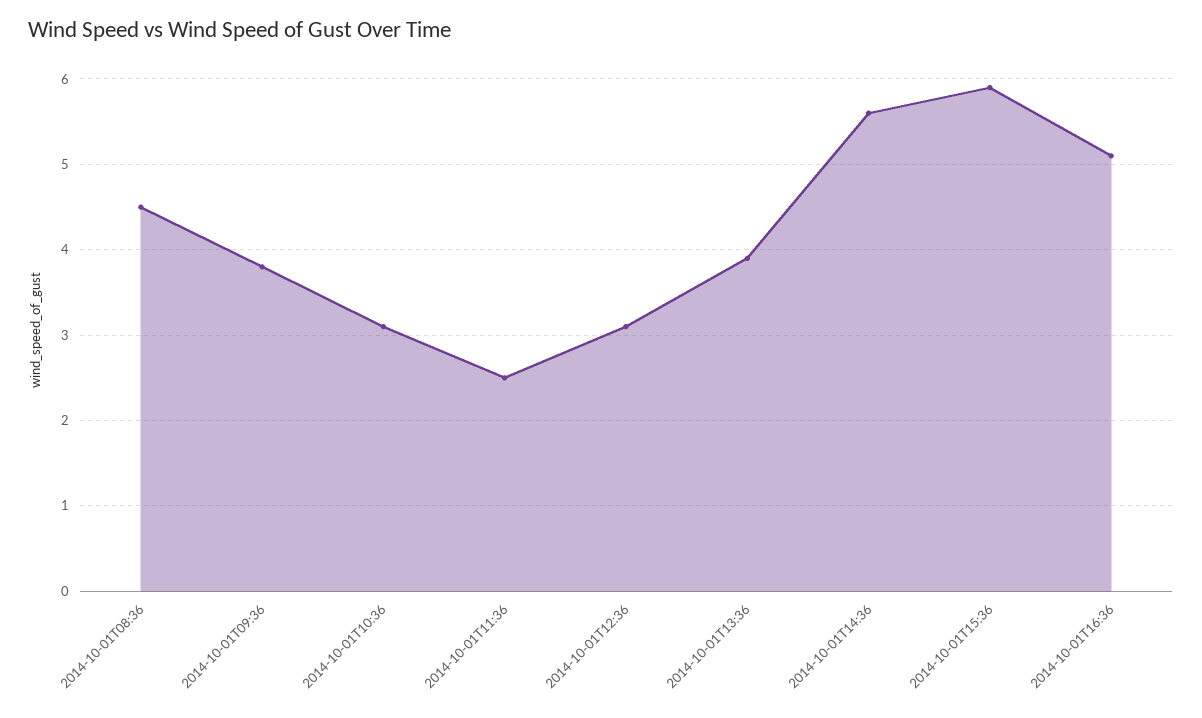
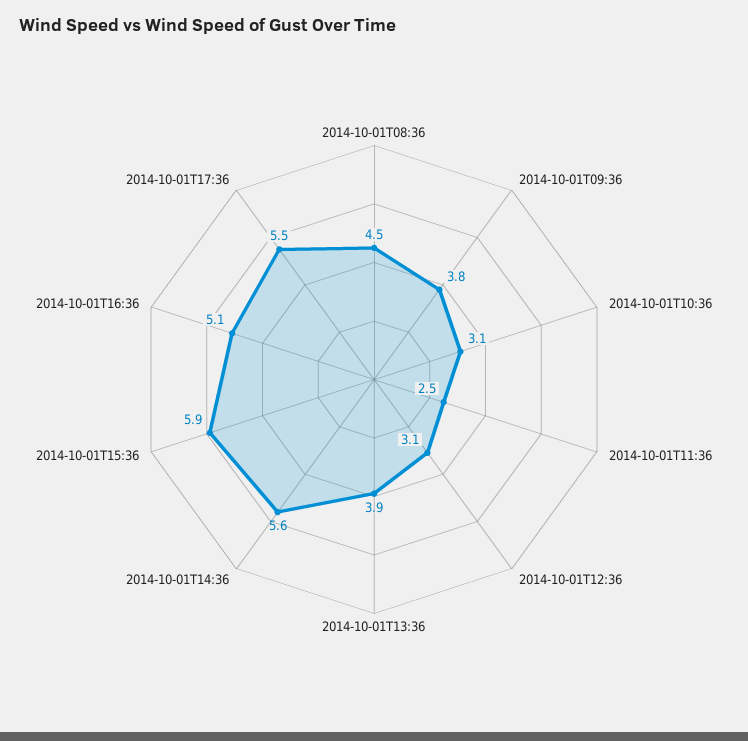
2014-10-01T17:36: none -> 5.5

